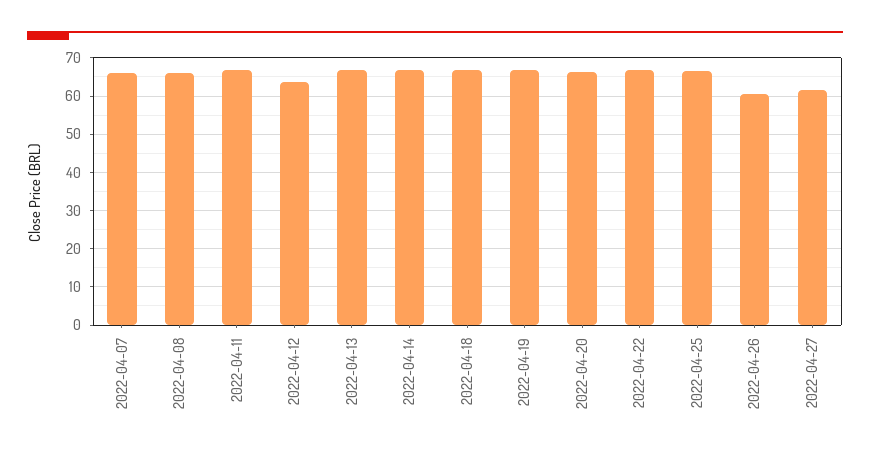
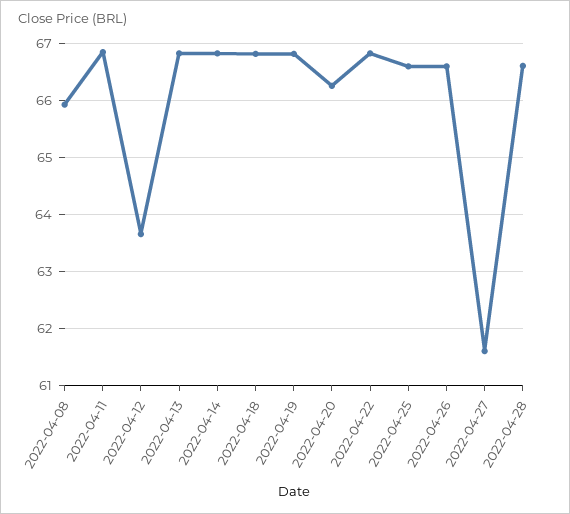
2022-04-07: 66 -> none
2022-04-26: 60 -> 66.6
2022-04-28: none -> 66.6

